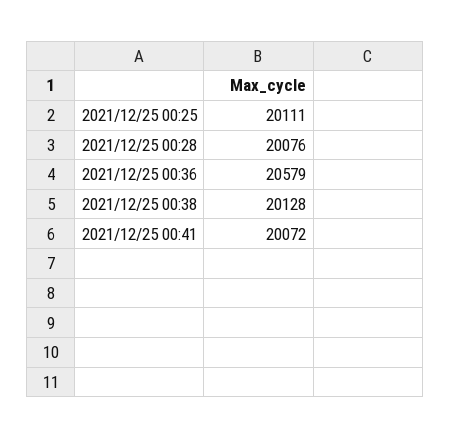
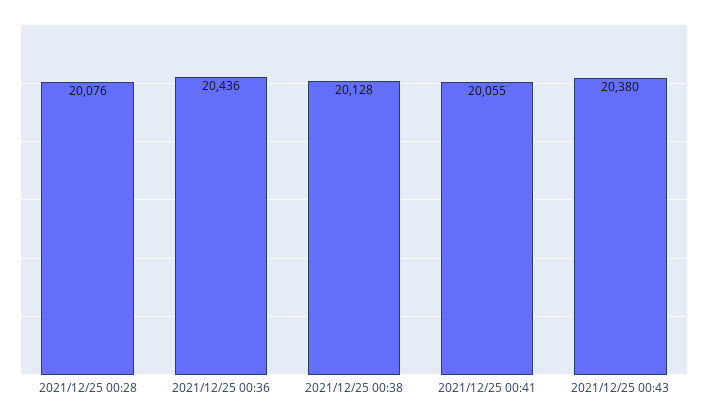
2021/12/25 00:25: 20111 -> none
2021/12/25 00:36: 20579 -> 20436
2021/12/25 00:41: 20072 -> 20055
2021/12/25 00:43: none -> 20380

